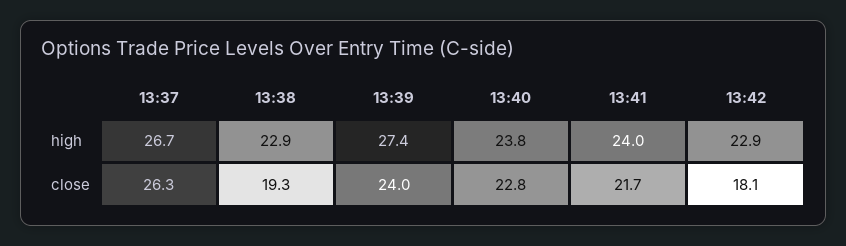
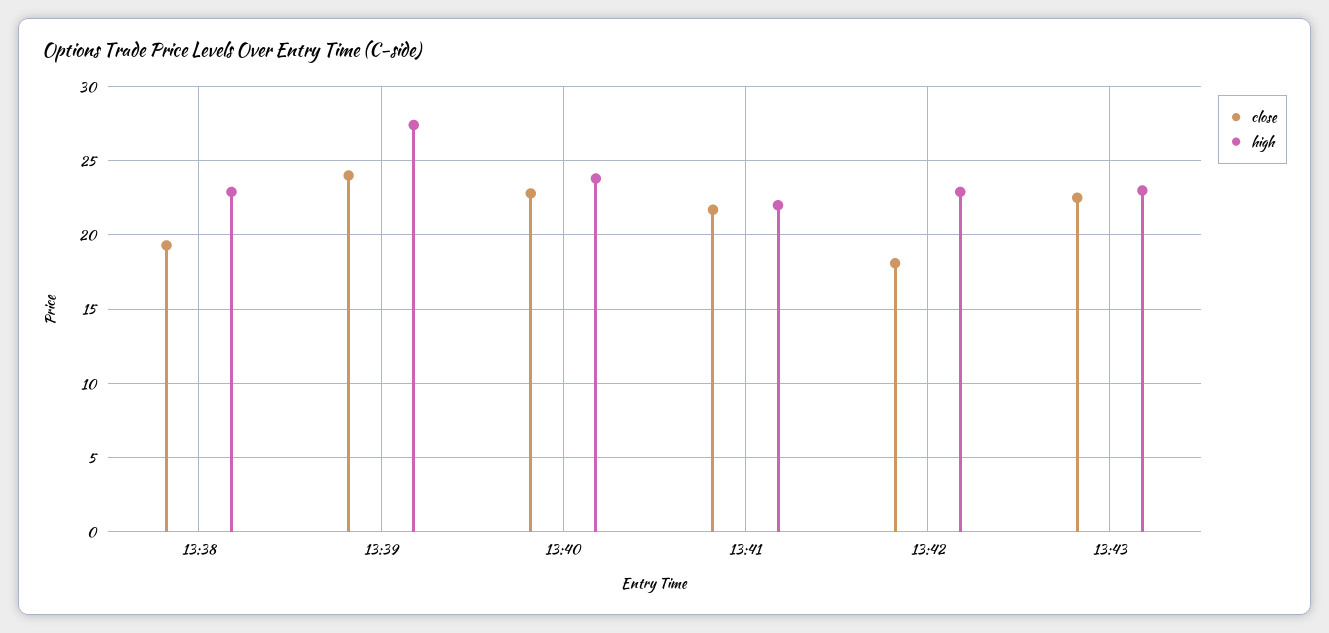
high, 13:37: 26.7 -> none
high, 13:41: 24 -> 22
close, 13:37: 26.3 -> none
close, 13:43: none -> 22.5
high, 13:43: none -> 23

